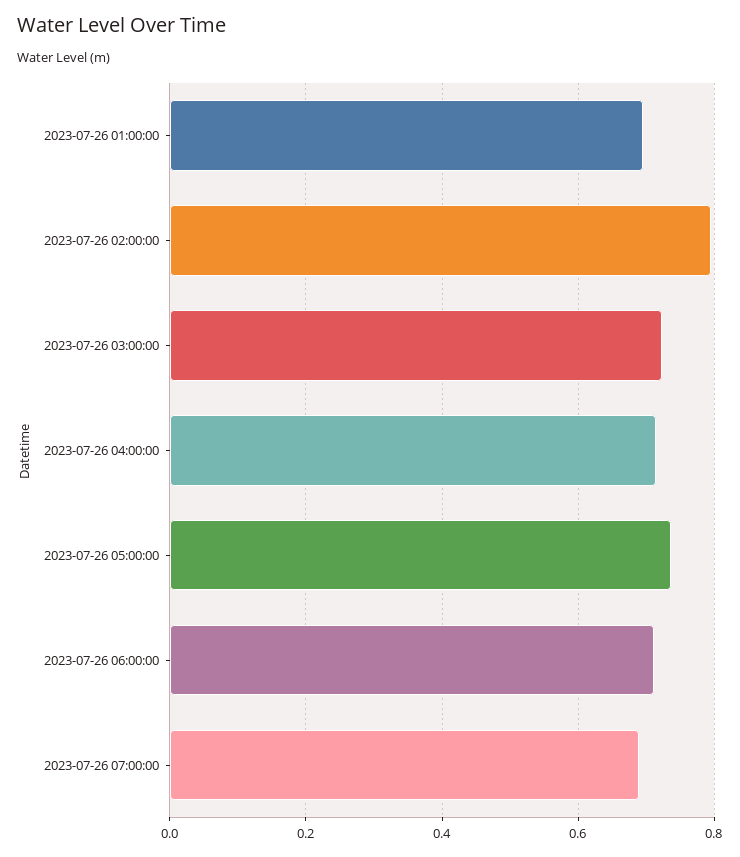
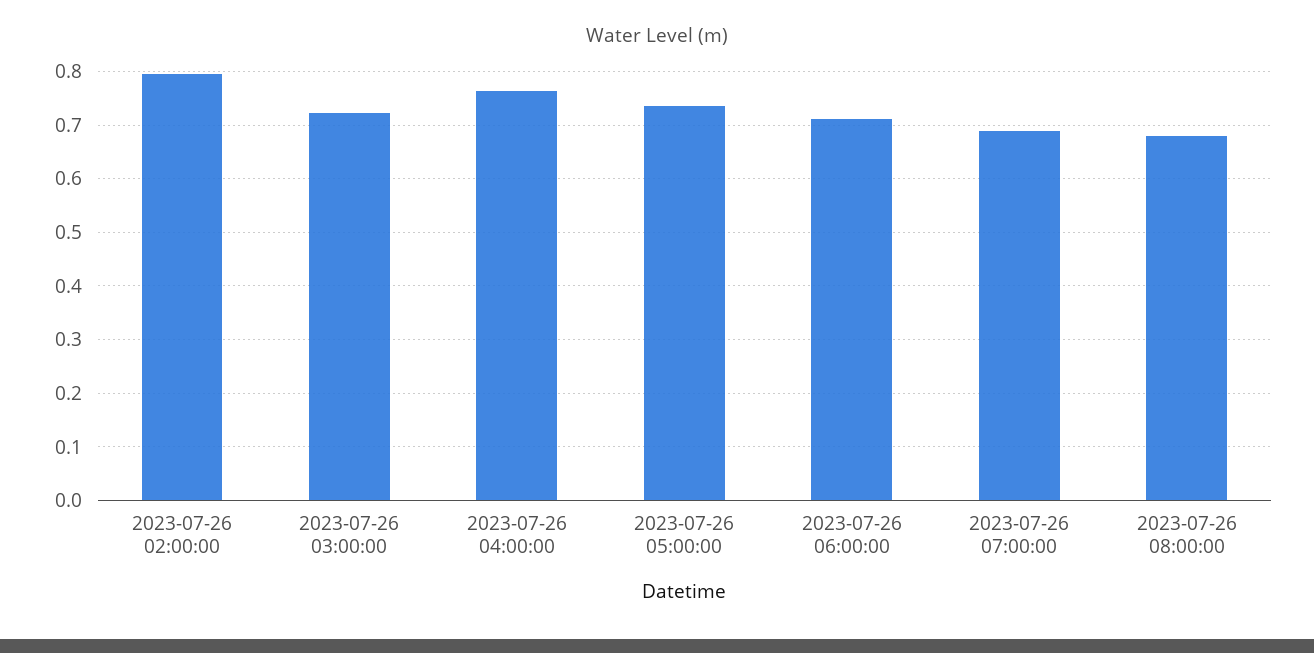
2023-07-26 01:00:00: 0.7 -> none
2023-07-26 04:00:00: 0.72 -> 0.76
2023-07-26 08:00:00: none -> 0.68

